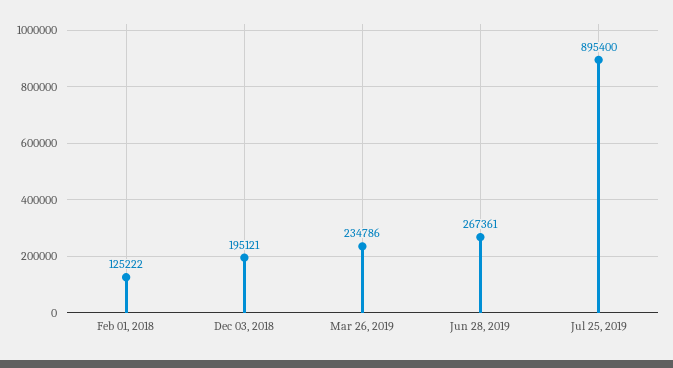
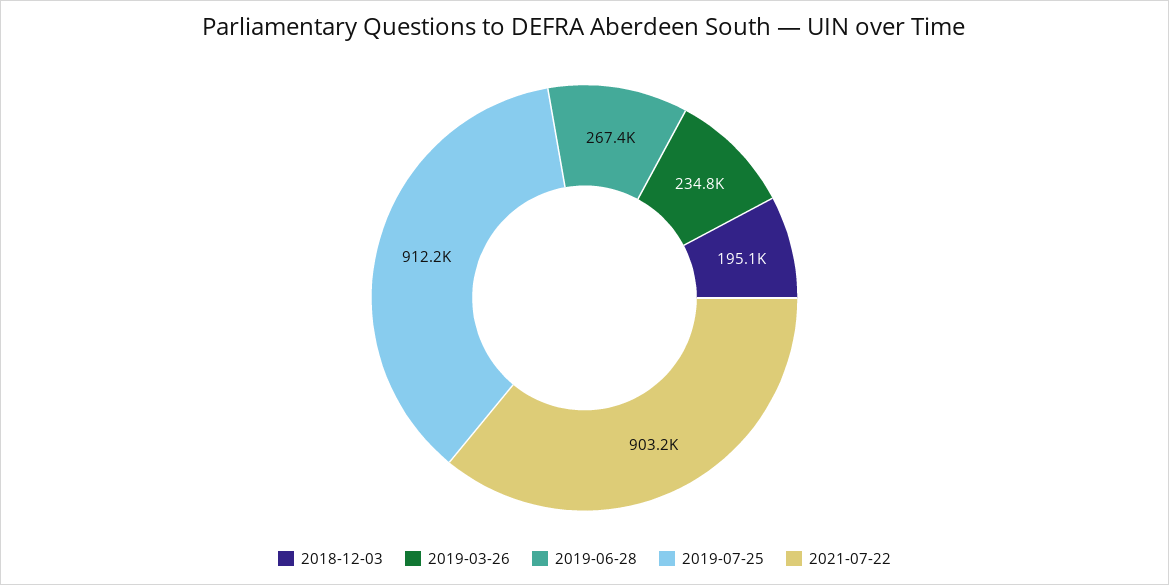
Feb 01, 2018: 125222 -> none
Jul 25, 2019: 895400 -> 912200
2021-07-22: none -> 903200

